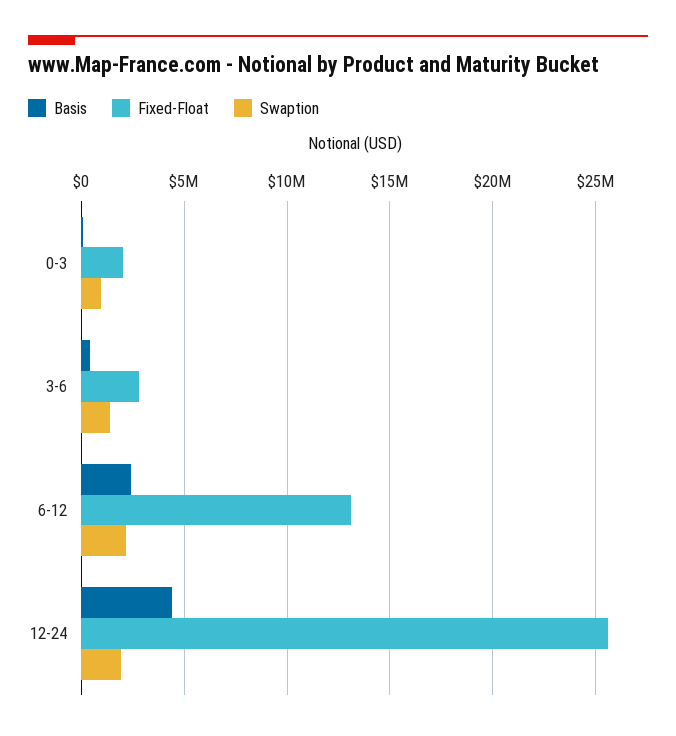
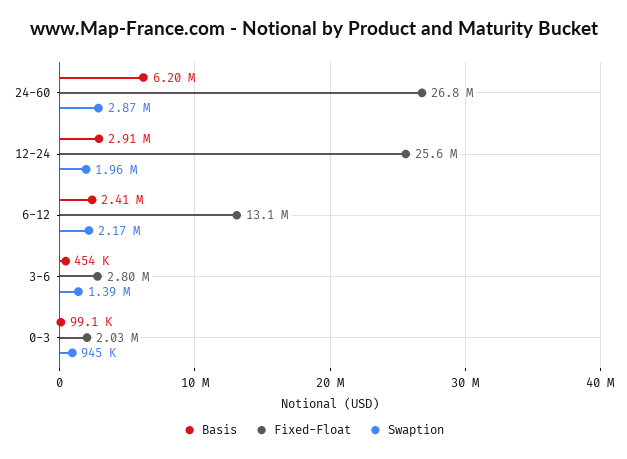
Basis, 12-24: 4500000 -> 2910000
Basis, 24-60: none -> 6200000
Fixed-Float, 24-60: none -> 26800000
Swaption, 24-60: none -> 2870000

